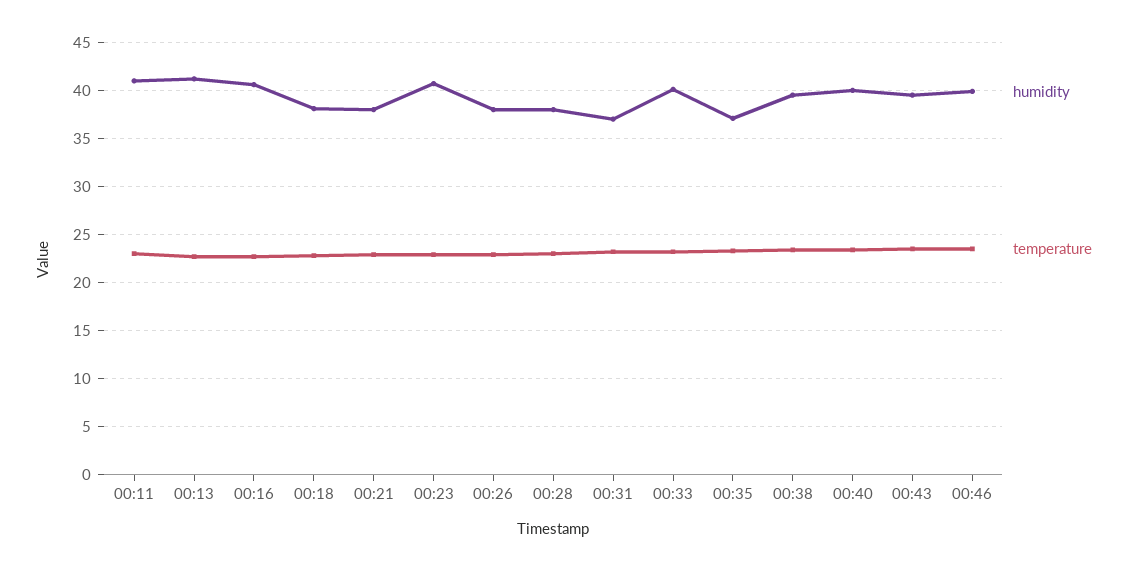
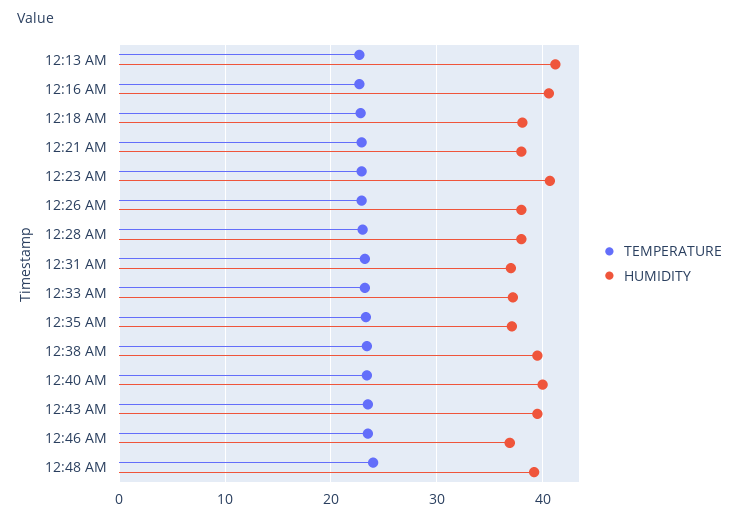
humidity, 00:11: 41 -> none
temperature, 00:11: 23 -> none
humidity, 00:33: 40 -> 37
humidity, 00:46: 40 -> 37
temperature, 12:48 AM: none -> 24
humidity, 12:48 AM: none -> 39

